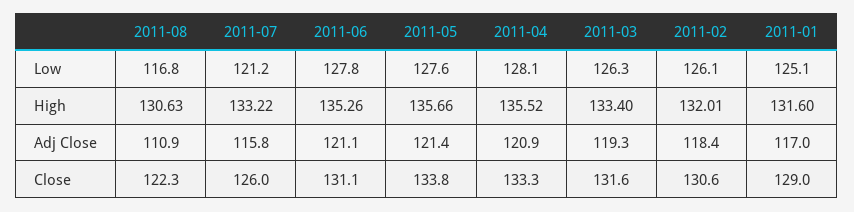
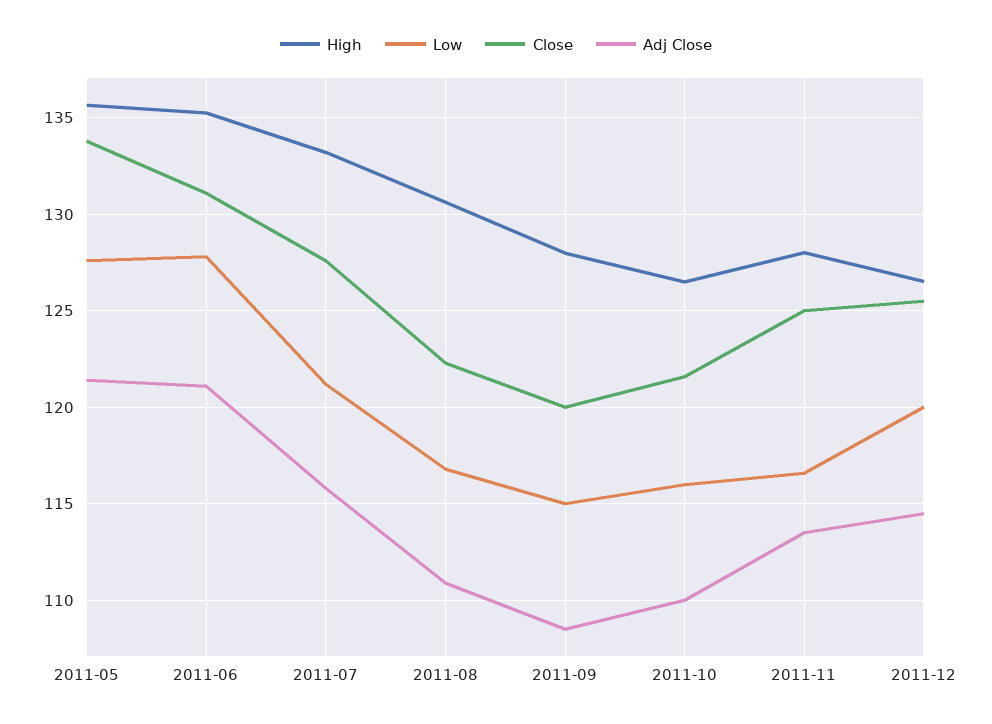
Low, 2011-04: 128.1 -> none
Low, 2011-03: 126.3 -> none
Low, 2011-02: 126.1 -> none
Low, 2011-01: 125.1 -> none
High, 2011-04: 135.52 -> none
High, 2011-03: 133.4 -> none
High, 2011-02: 132.01 -> none
High, 2011-01: 131.6 -> none
Adj Close, 2011-04: 120.9 -> none
Adj Close, 2011-03: 119.3 -> none
Adj Close, 2011-02: 118.4 -> none
Adj Close, 2011-01: 117 -> none
Close, 2011-07: 126 -> 127.5
Close, 2011-04: 133.3 -> none
Close, 2011-03: 131.6 -> none
Close, 2011-02: 130.6 -> none
Close, 2011-01: 129 -> none
High, 2011-09: none -> 128
Low, 2011-09: none -> 115
Close, 2011-09: none -> 120
Adj Close, 2011-09: none -> 108.5
High, 2011-10: none -> 126.5
Low, 2011-10: none -> 116
Close, 2011-10: none -> 121.5
Adj Close, 2011-10: none -> 110
High, 2011-11: none -> 128
Low, 2011-11: none -> 116.5
Close, 2011-11: none -> 125
Adj Close, 2011-11: none -> 113.5
High, 2011-12: none -> 126.5
Low, 2011-12: none -> 120
Close, 2011-12: none -> 125.5
Adj Close, 2011-12: none -> 114.5

